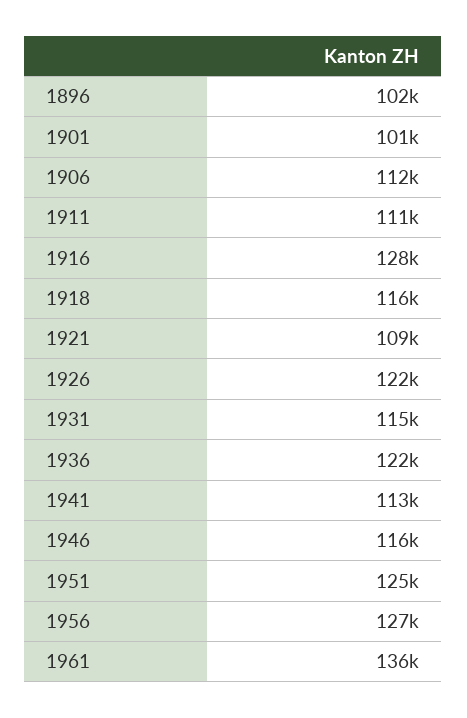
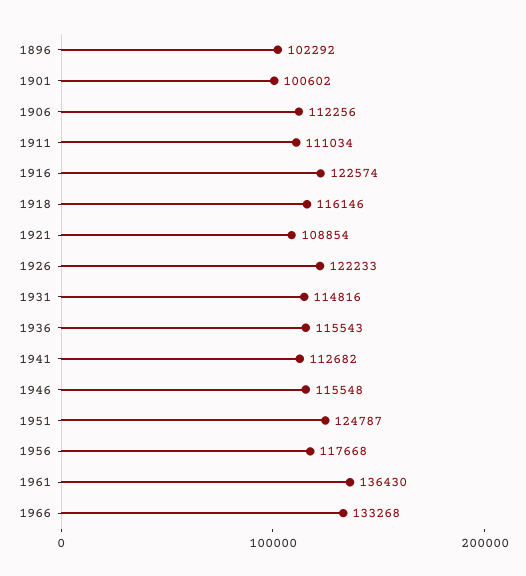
1916: 128000 -> 122574
1936: 122000 -> 115543
1956: 127000 -> 117668
1966: none -> 133268

